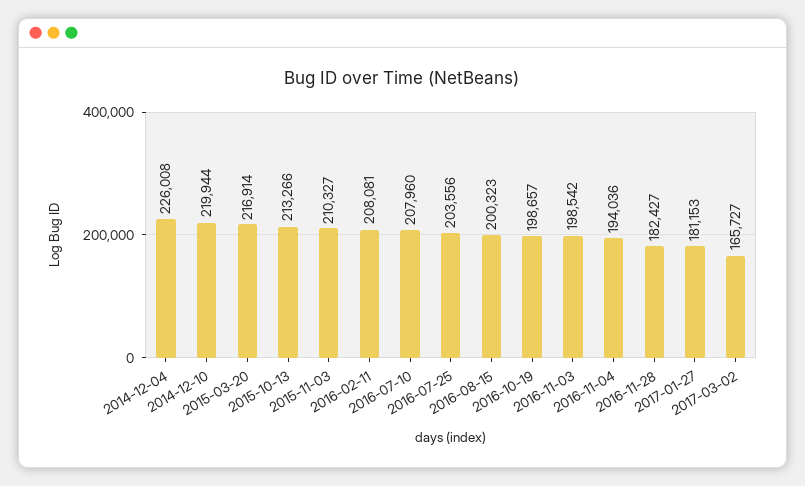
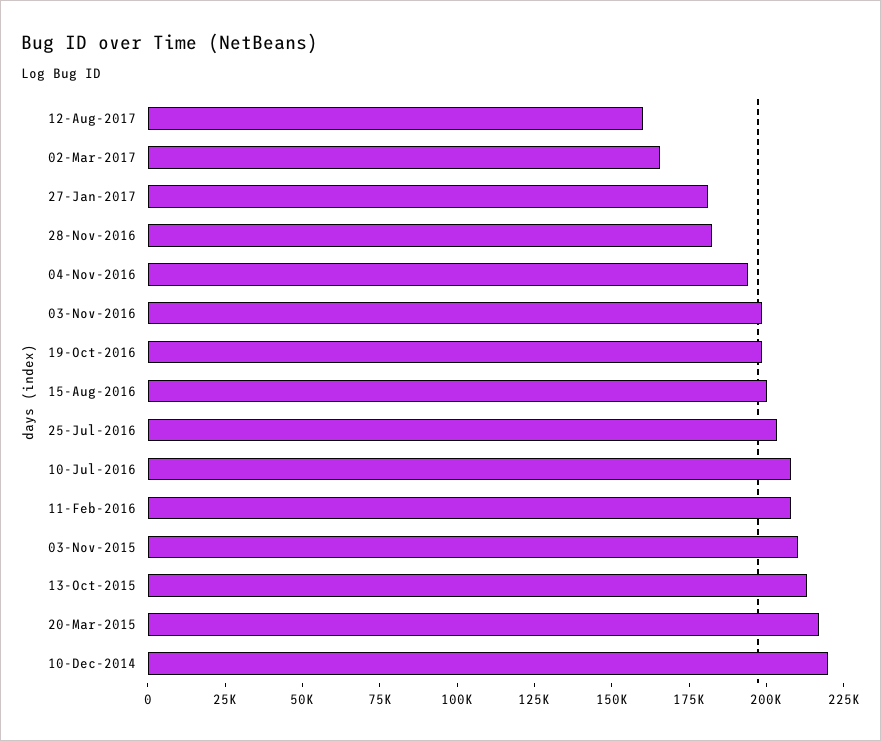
2014-12-04: 226008 -> none
12-Aug-2017: none -> 160000

